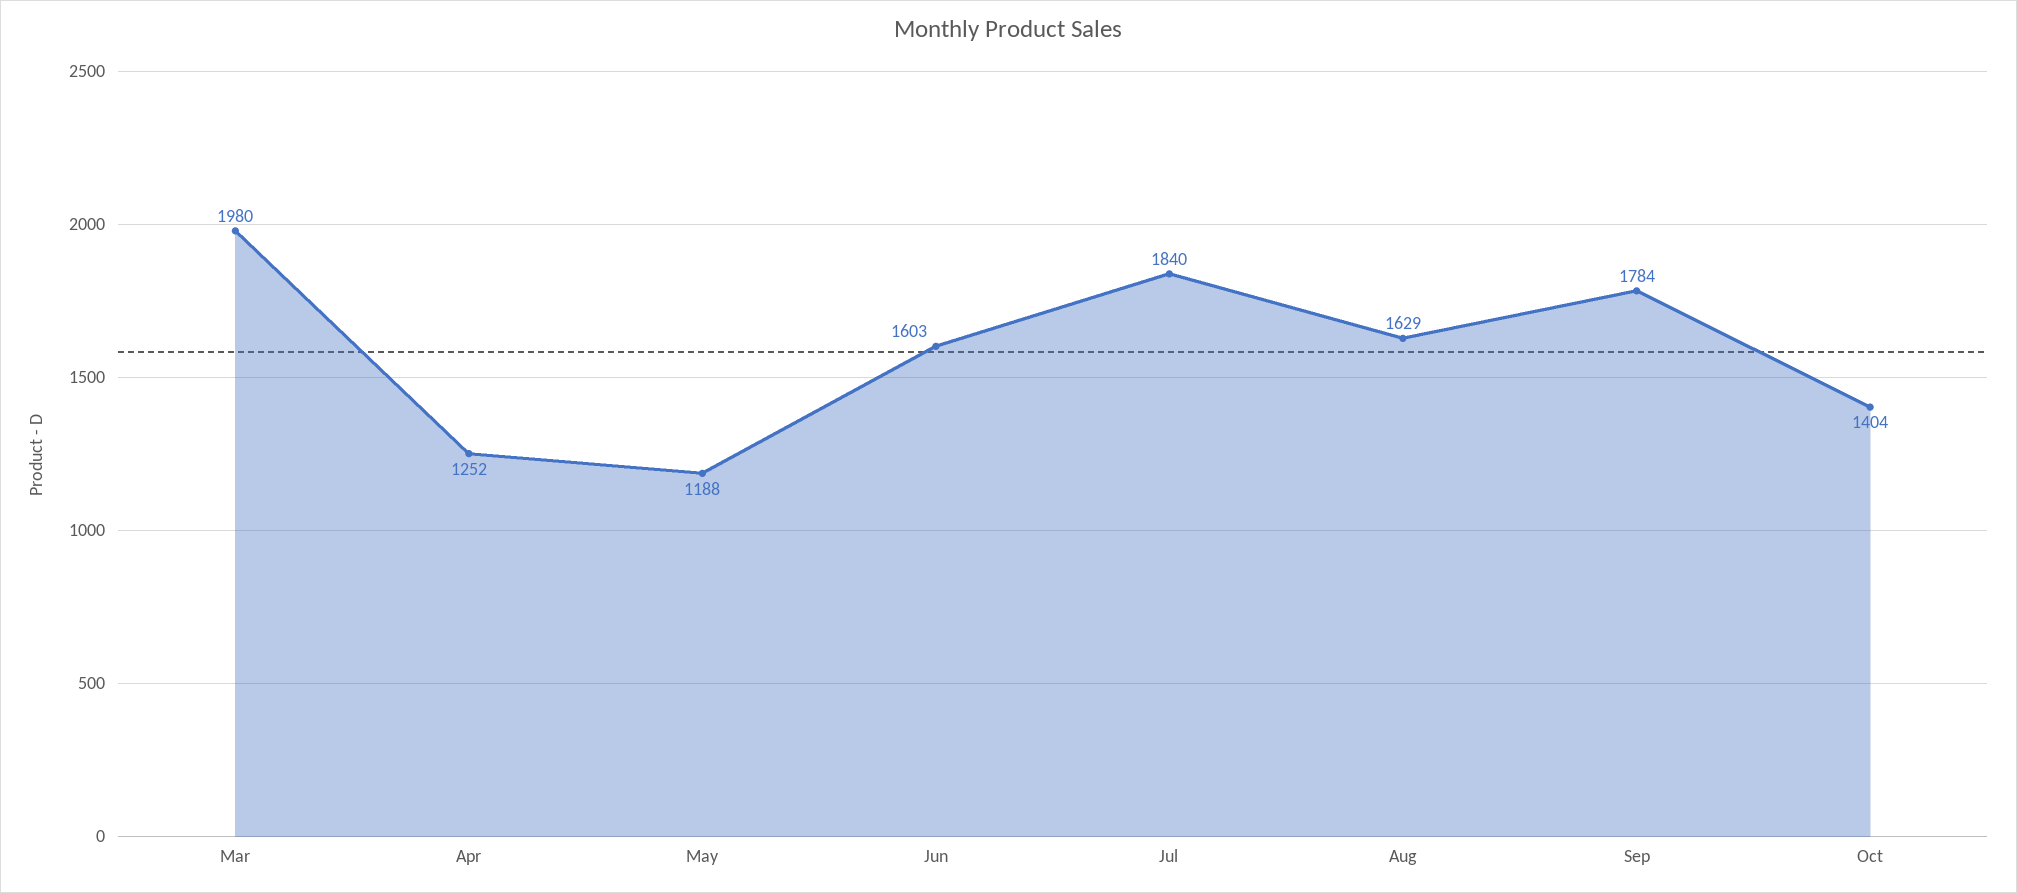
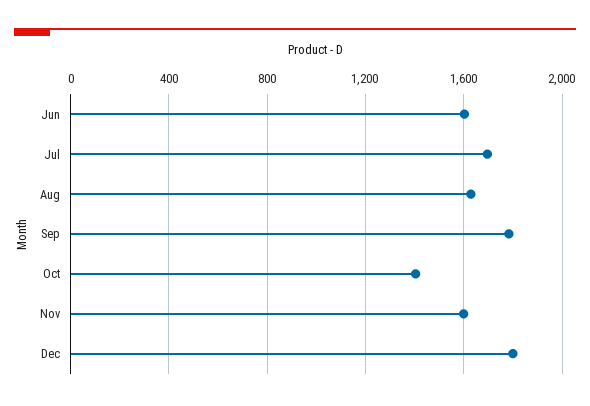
Mar: 1980 -> none
Apr: 1252 -> none
May: 1188 -> none
Jul: 1840 -> 1700
Nov: none -> 1600
Dec: none -> 1800

